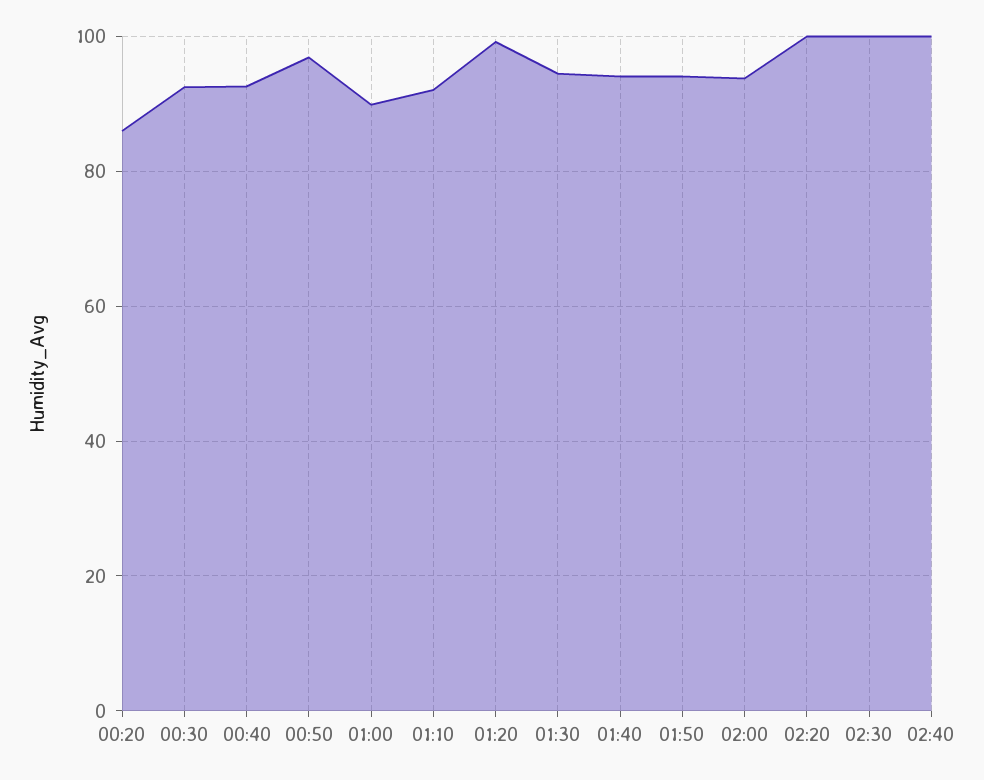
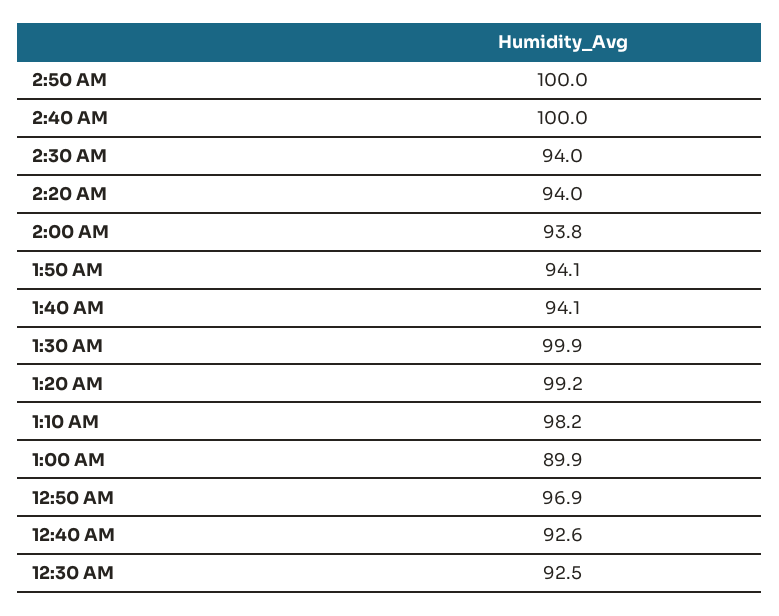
00:20: 86 -> none
01:10: 92 -> 98.2
01:30: 94 -> 99.9
02:20: 100 -> 94
02:30: 100 -> 94
2:50 AM: none -> 100

